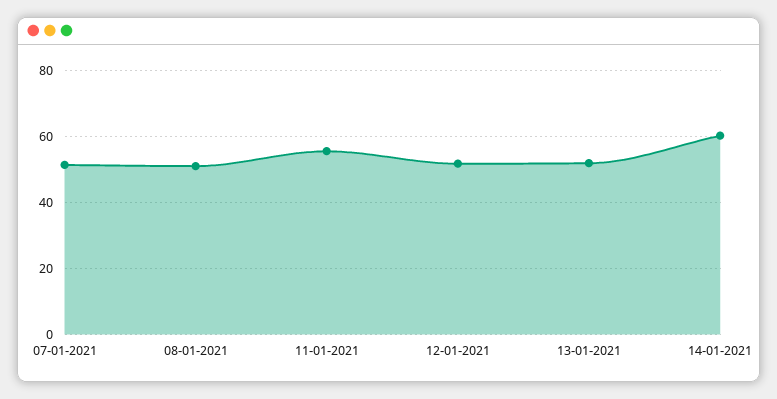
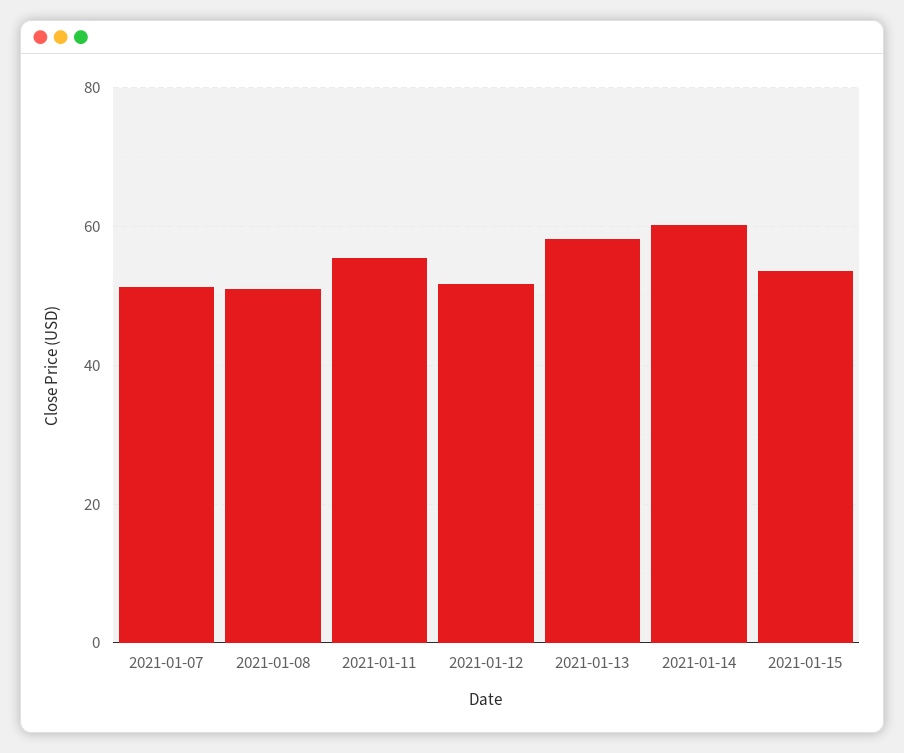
13-01-2021: 52 -> 58
2021-01-15: none -> 54

